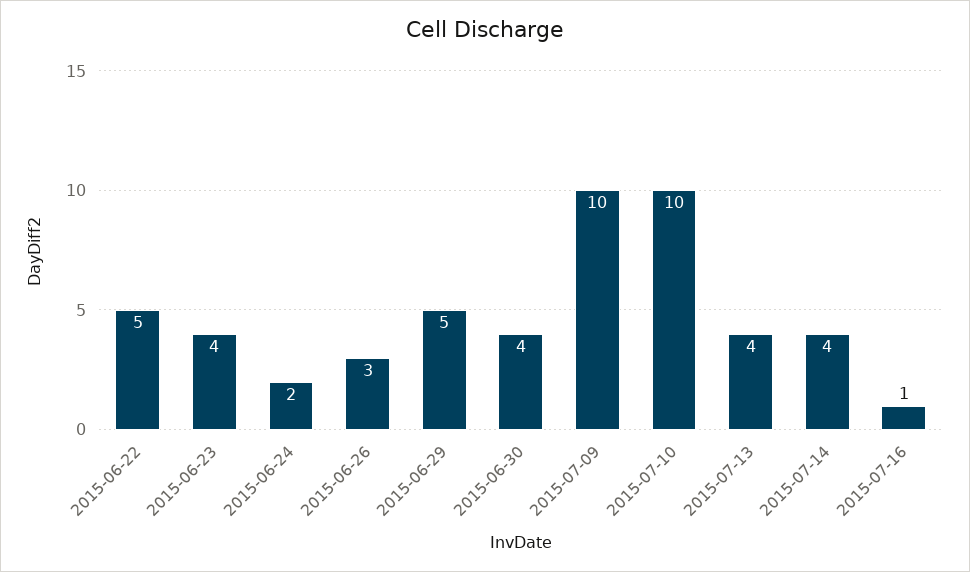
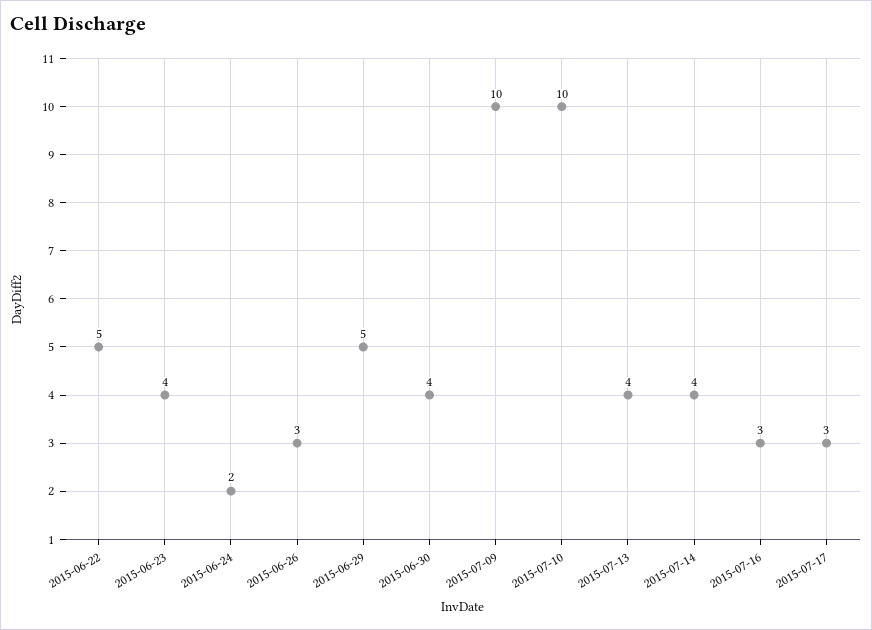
2015-07-16: 1 -> 3
2015-07-17: none -> 3

